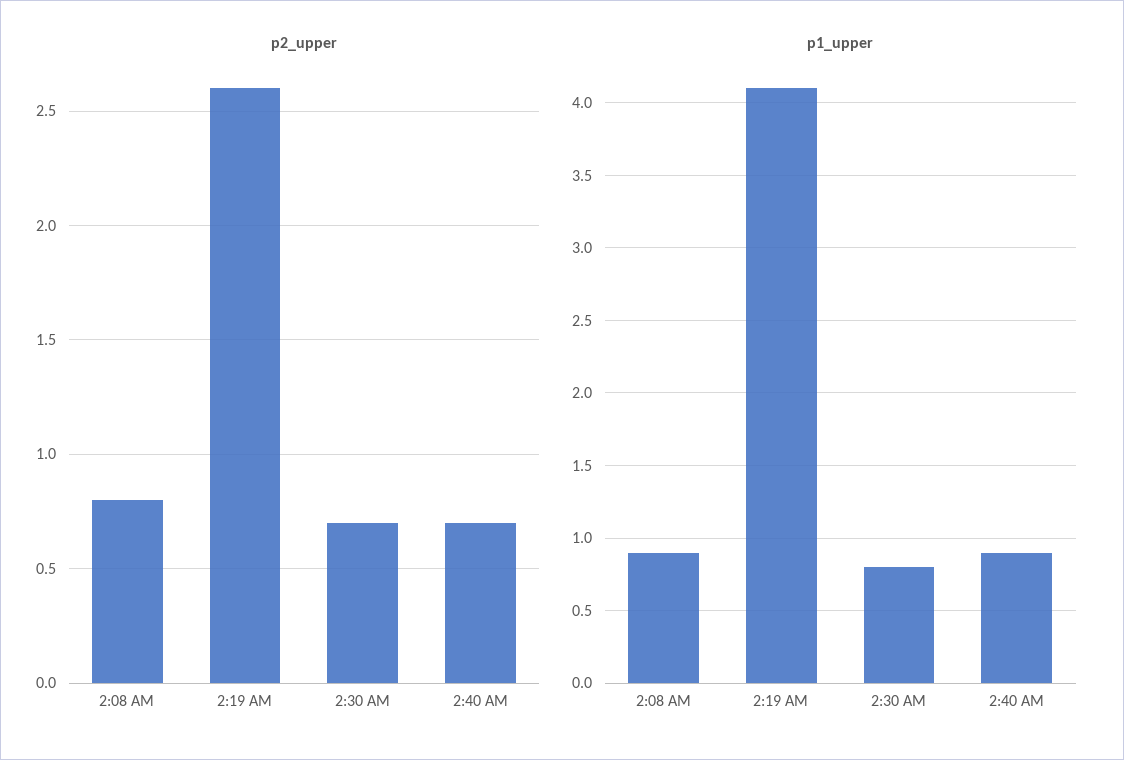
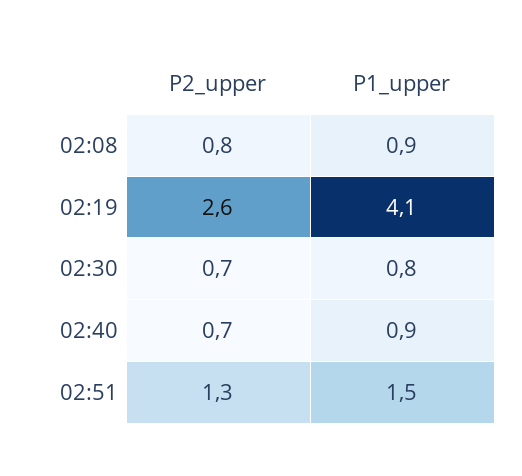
p2_upper, 02:51: none -> 1.3
p1_upper, 02:51: none -> 1.5

